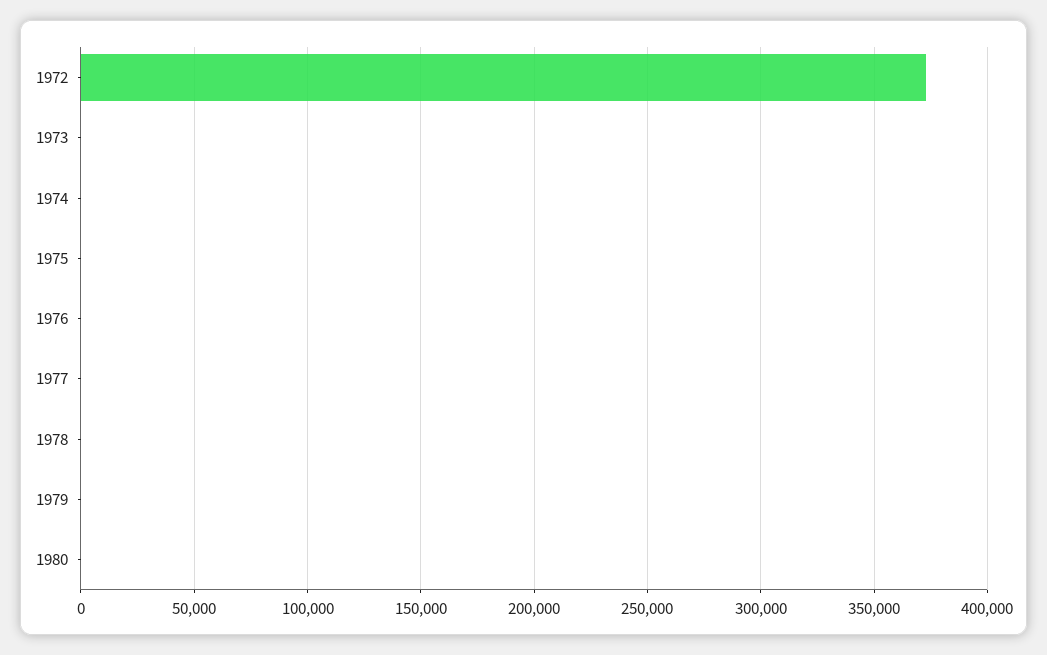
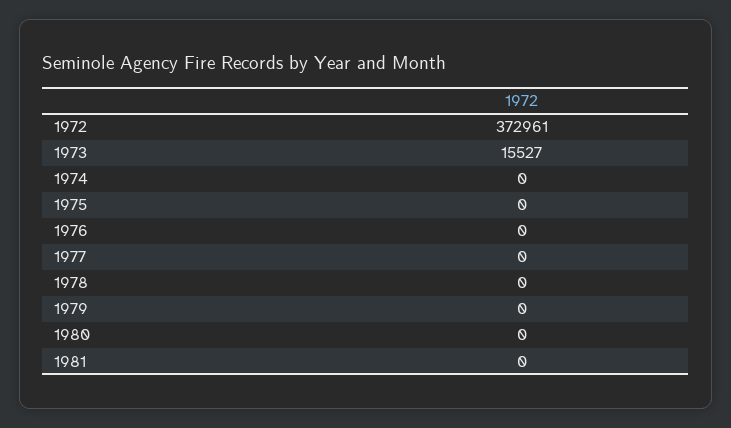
1973: 0 -> 15527
1981: none -> 0

